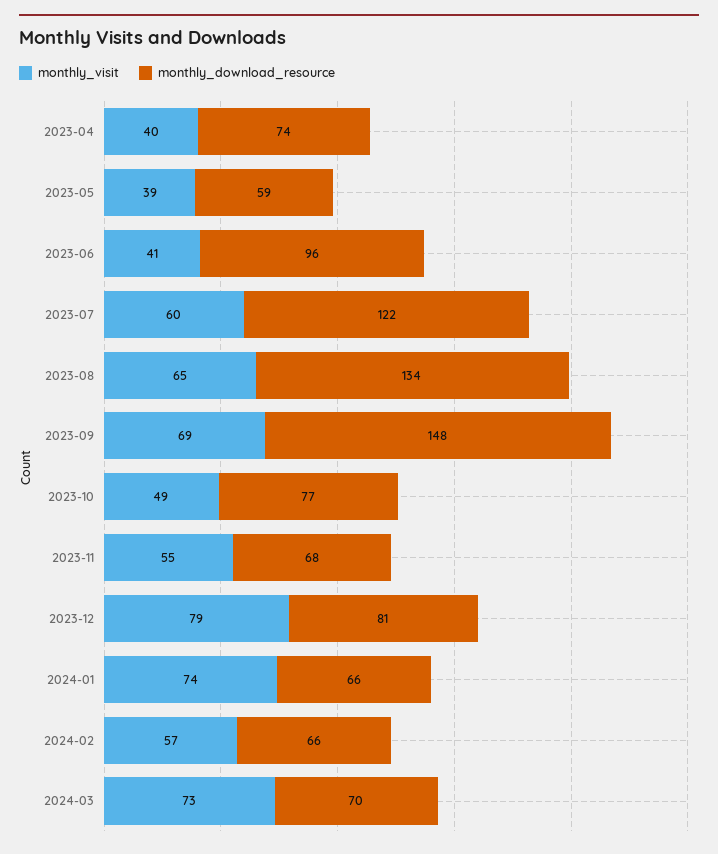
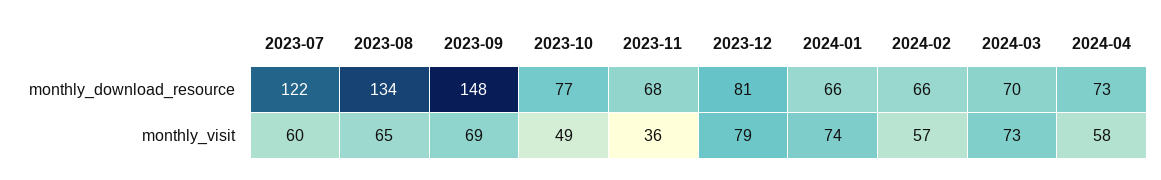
monthly_visit, 2023-04: 40 -> none
monthly_download_resource, 2023-04: 74 -> none
monthly_visit, 2023-05: 39 -> none
monthly_download_resource, 2023-05: 59 -> none
monthly_visit, 2023-06: 41 -> none
monthly_download_resource, 2023-06: 96 -> none
monthly_visit, 2023-11: 55 -> 36
monthly_download_resource, 2024-04: none -> 73
monthly_visit, 2024-04: none -> 58

